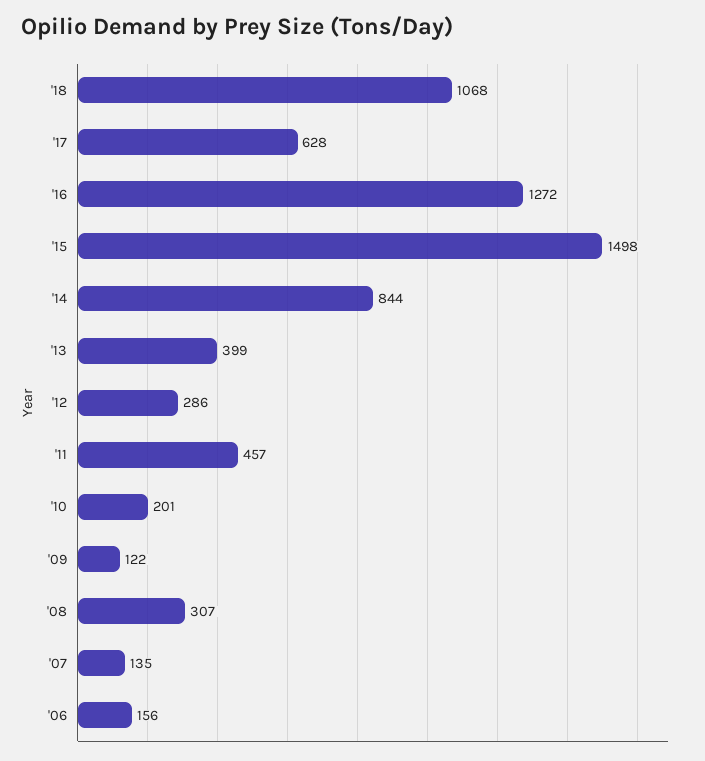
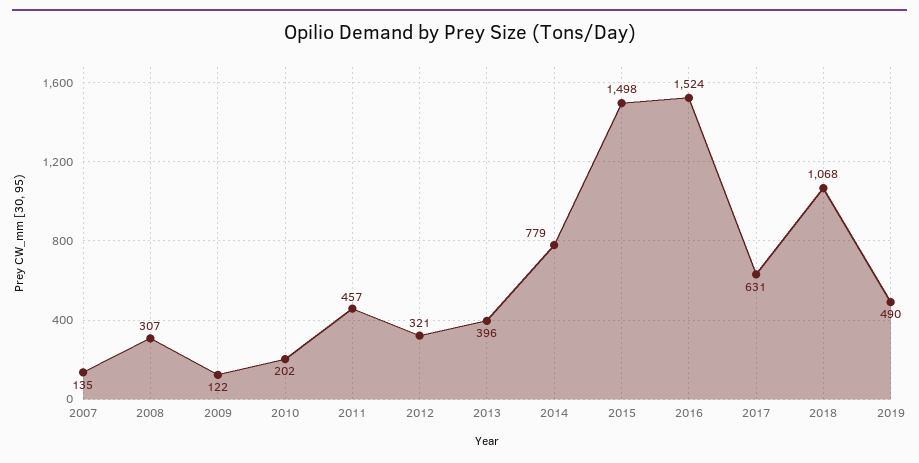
'17: 628 -> 631
'16: 1272 -> 1524
'14: 844 -> 779
'13: 399 -> 396
'12: 286 -> 321
'10: 201 -> 202
'06: 156 -> none
2019: none -> 490

